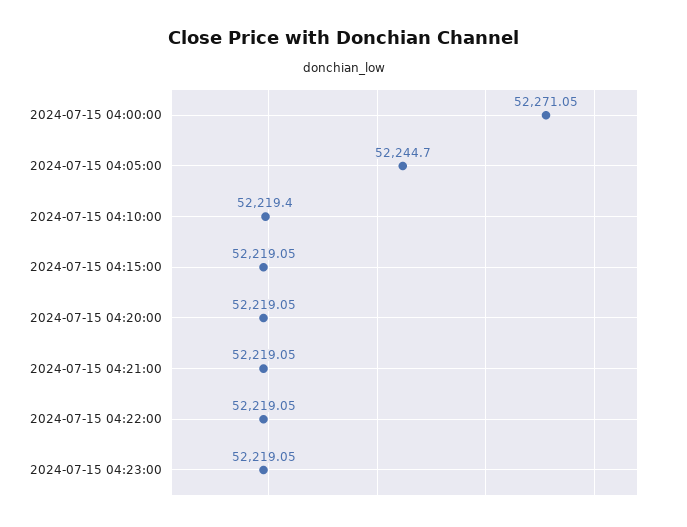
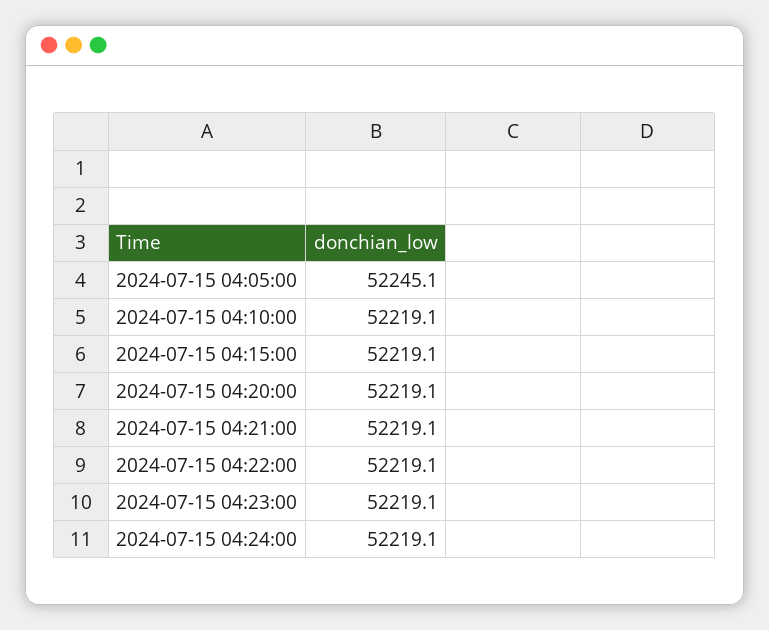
2024-07-15 04:00:00: 52271.05 -> none
2024-07-15 04:05:00: 52244.7 -> 52245.1
2024-07-15 04:10:00: 52219.4 -> 52219.1
2024-07-15 04:24:00: none -> 52219.1

